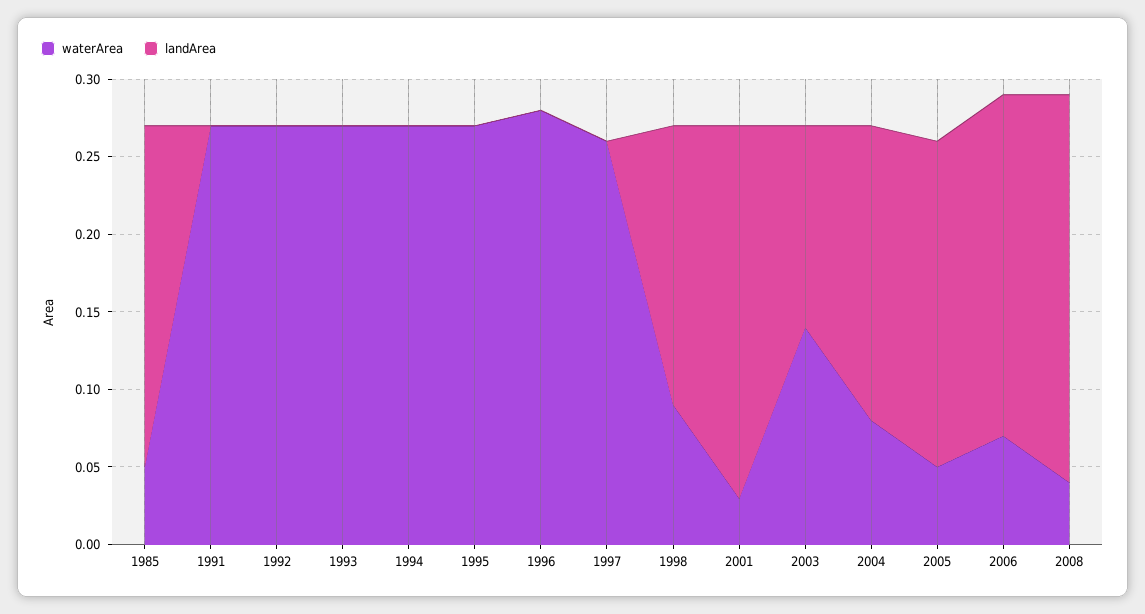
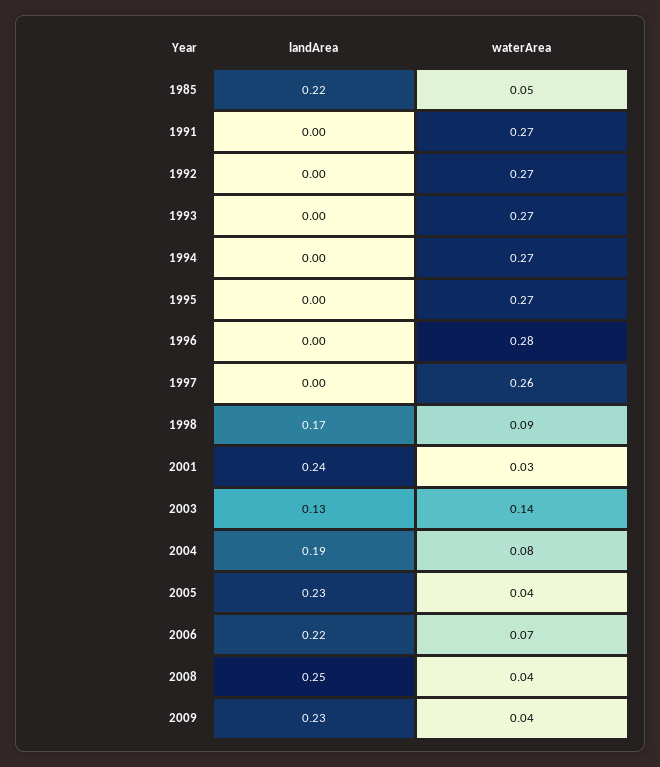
landArea, 1998: 0.18 -> 0.17
waterArea, 2005: 0.05 -> 0.04
landArea, 2005: 0.21 -> 0.23
landArea, 2009: none -> 0.23
waterArea, 2009: none -> 0.04

